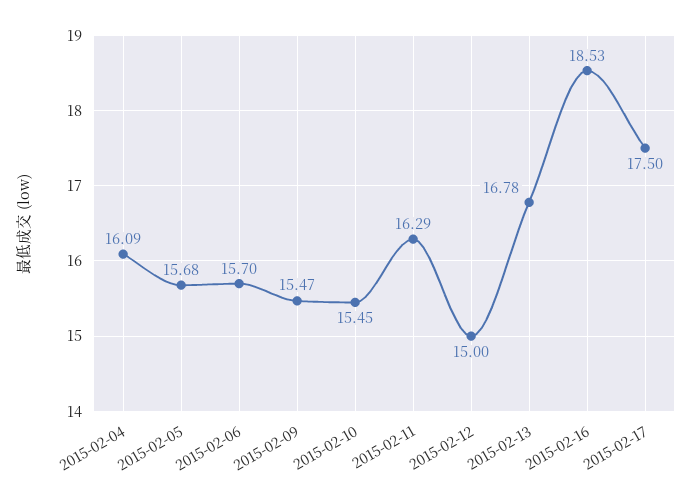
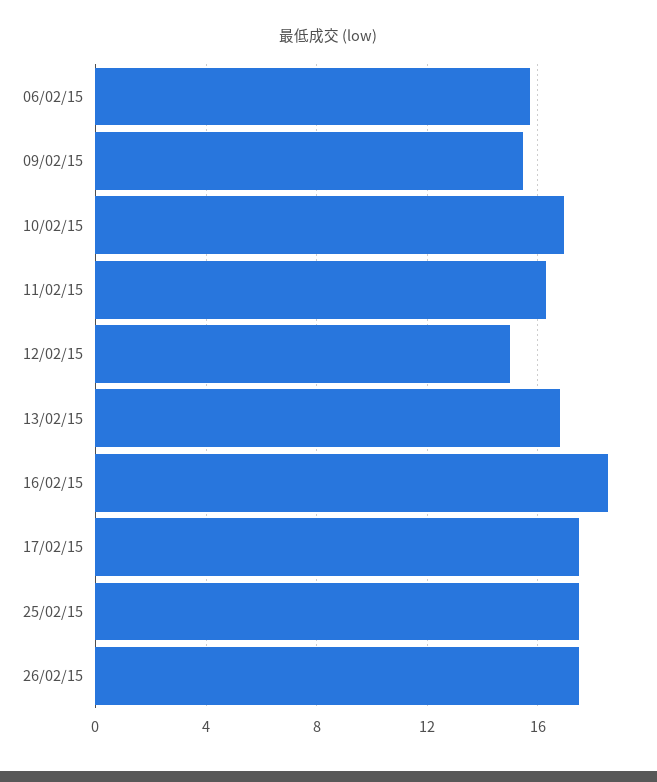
2015-02-04: 16.09 -> none
2015-02-05: 15.68 -> none
2015-02-10: 15.45 -> 17
25/02/15: none -> 17.5
26/02/15: none -> 17.5

